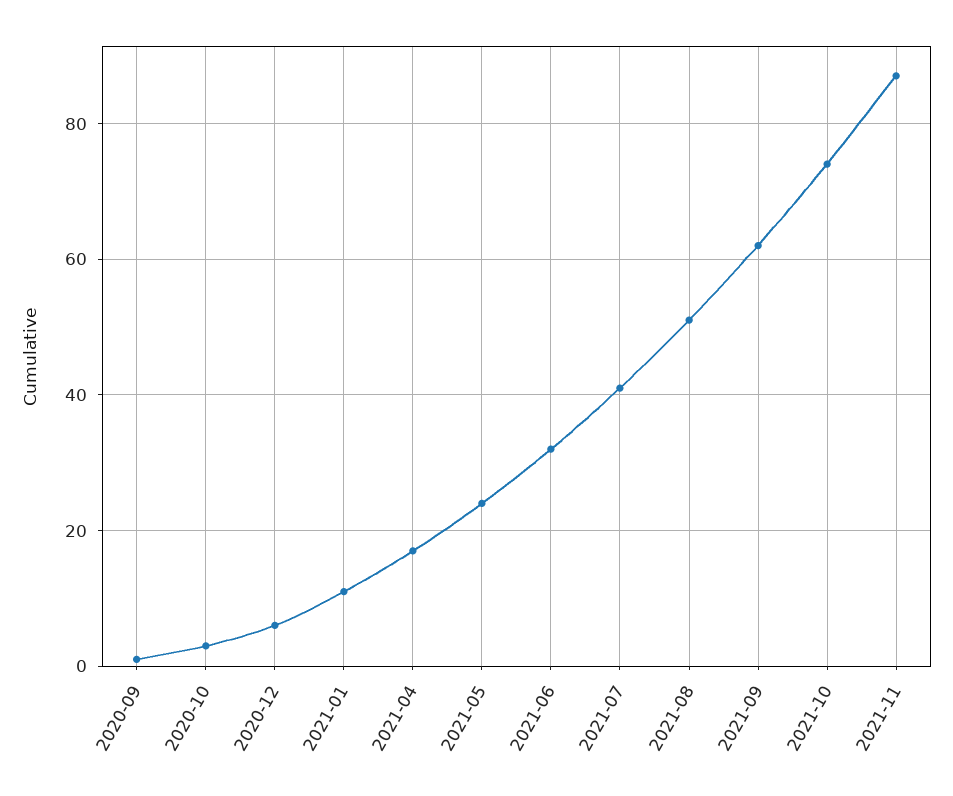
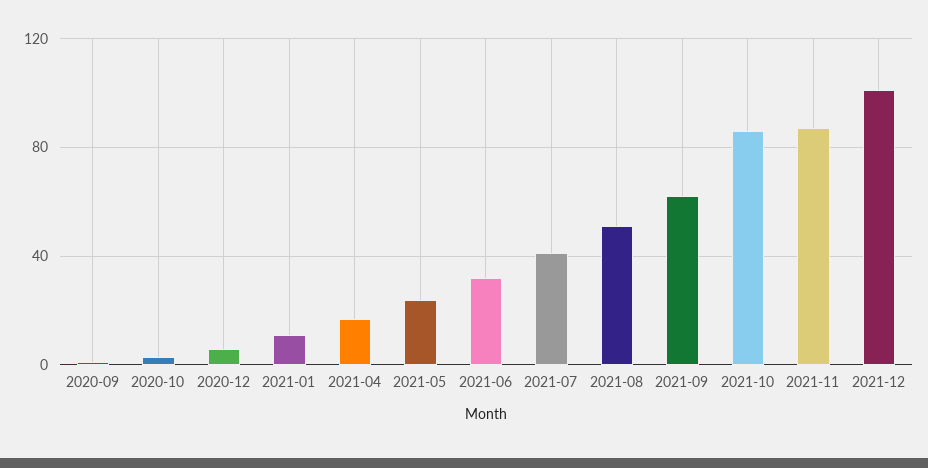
2021-10: 75 -> 85
2021-12: none -> 100

